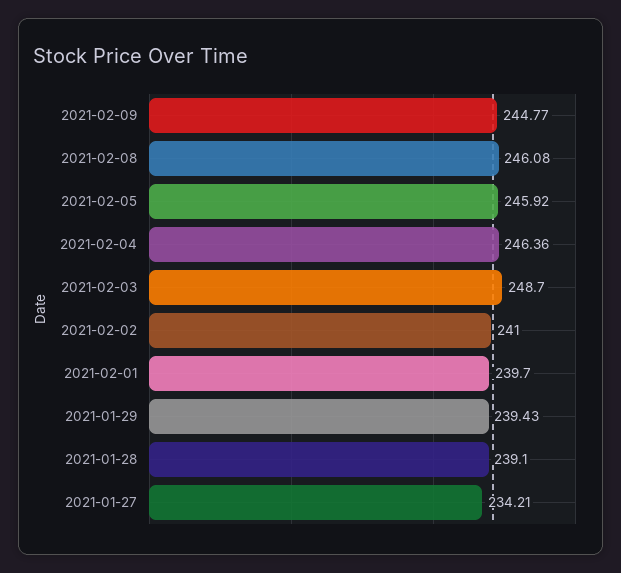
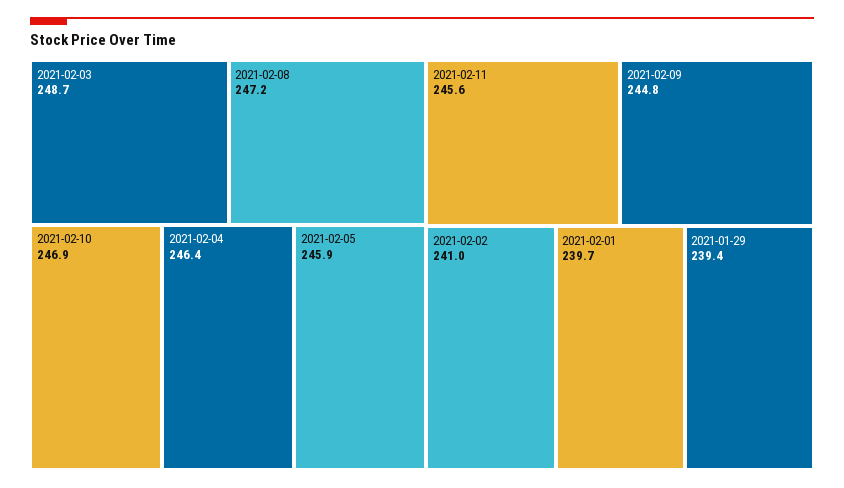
2021-02-08: 246.08 -> 247.2
2021-01-28: 239.1 -> none
2021-01-27: 234.21 -> none
2021-02-10: none -> 246.9
2021-02-11: none -> 245.6

